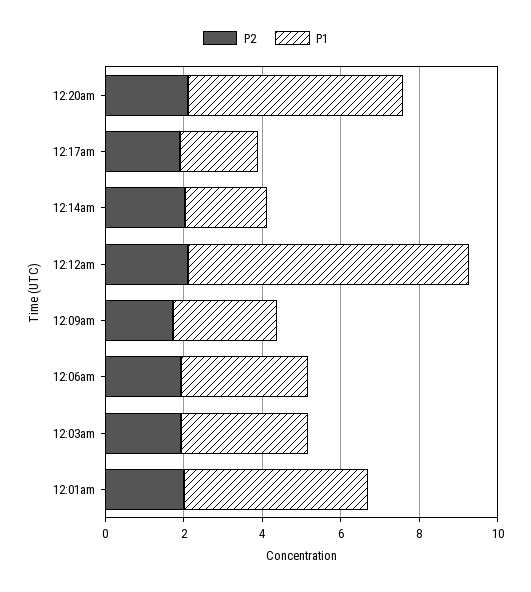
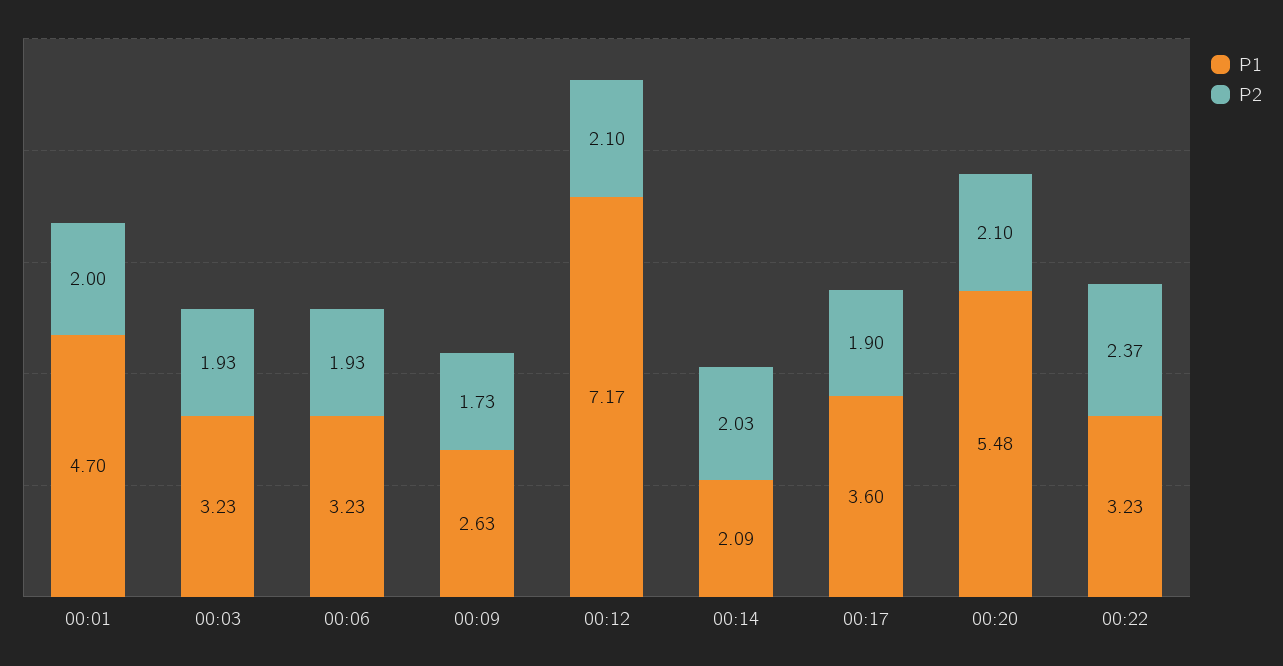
P1, 12:17am: 2 -> 3.6
P1, 00:22: none -> 3.23
P2, 00:22: none -> 2.37

